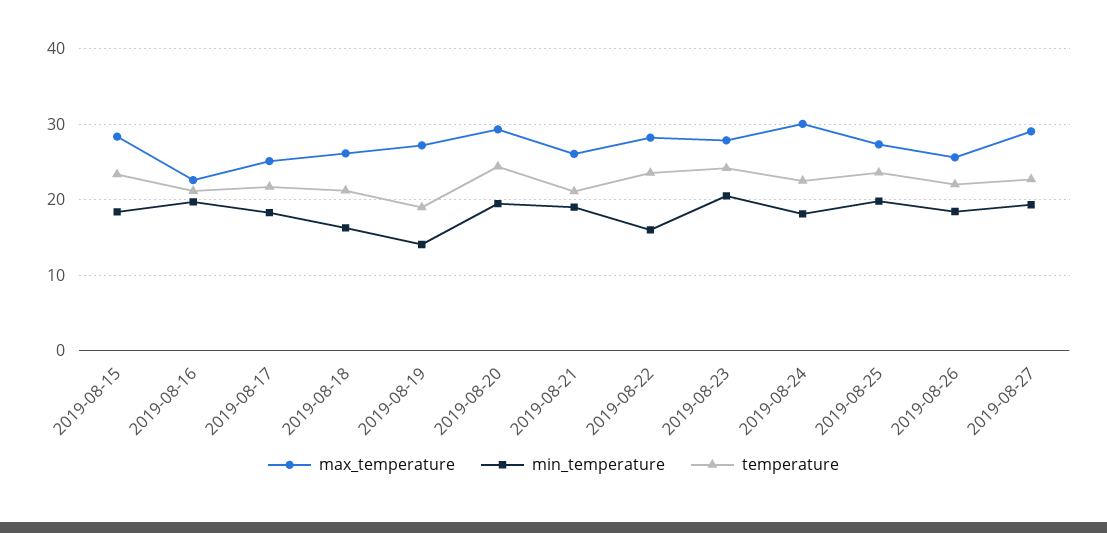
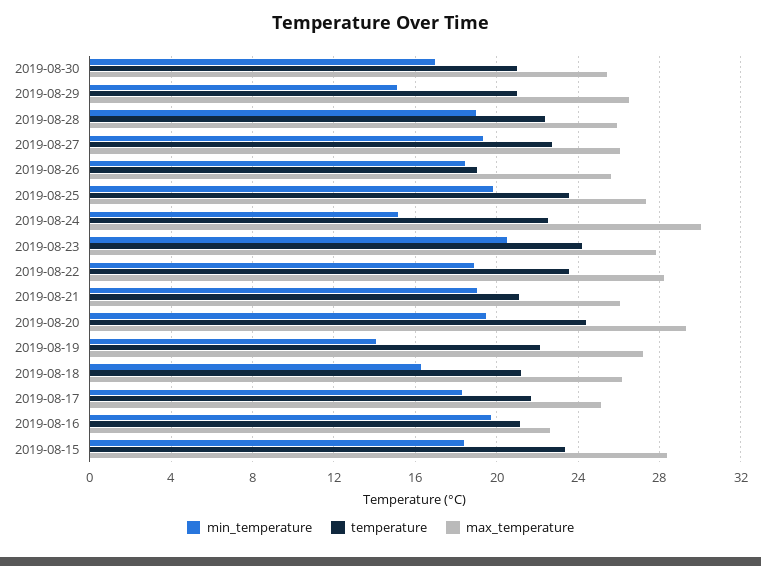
temperature, 2019-08-19: 19 -> 22
min_temperature, 2019-08-22: 16 -> 19
min_temperature, 2019-08-24: 18 -> 15
temperature, 2019-08-26: 22 -> 19
max_temperature, 2019-08-27: 29 -> 26
min_temperature, 2019-08-30: none -> 17
temperature, 2019-08-30: none -> 21
max_temperature, 2019-08-30: none -> 25.5
min_temperature, 2019-08-29: none -> 15
temperature, 2019-08-29: none -> 21
max_temperature, 2019-08-29: none -> 26.5
min_temperature, 2019-08-28: none -> 19
temperature, 2019-08-28: none -> 22.5
max_temperature, 2019-08-28: none -> 26

